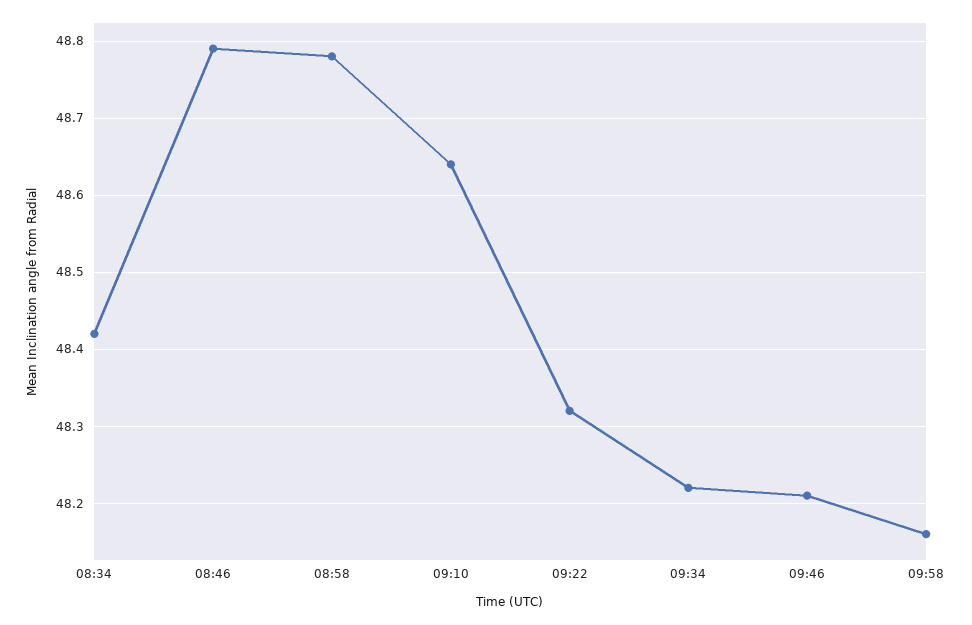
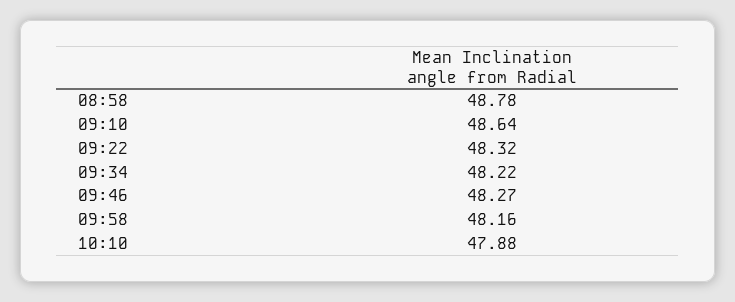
08:34: 48.42 -> none
08:46: 48.79 -> none
09:46: 48.21 -> 48.27
10:10: none -> 47.88

